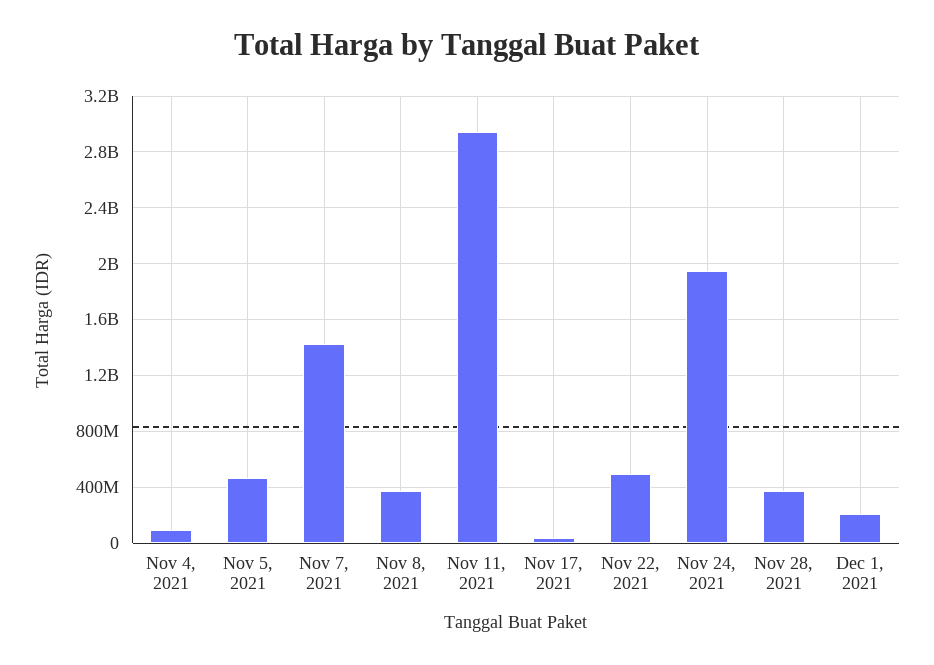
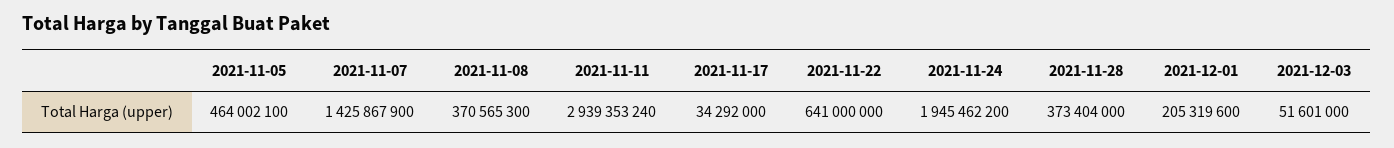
Nov 4, 2021: 100000000 -> none
Nov 22, 2021: 500000000 -> 641000000
2021-12-03: none -> 51601000

